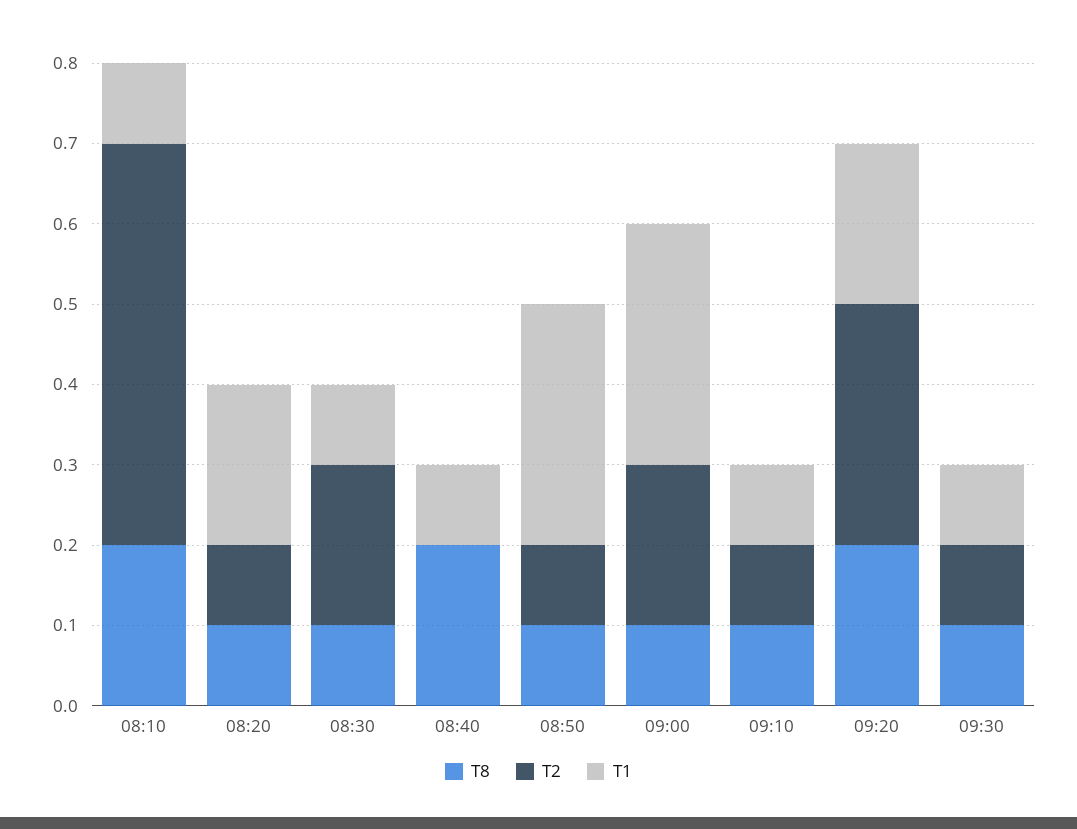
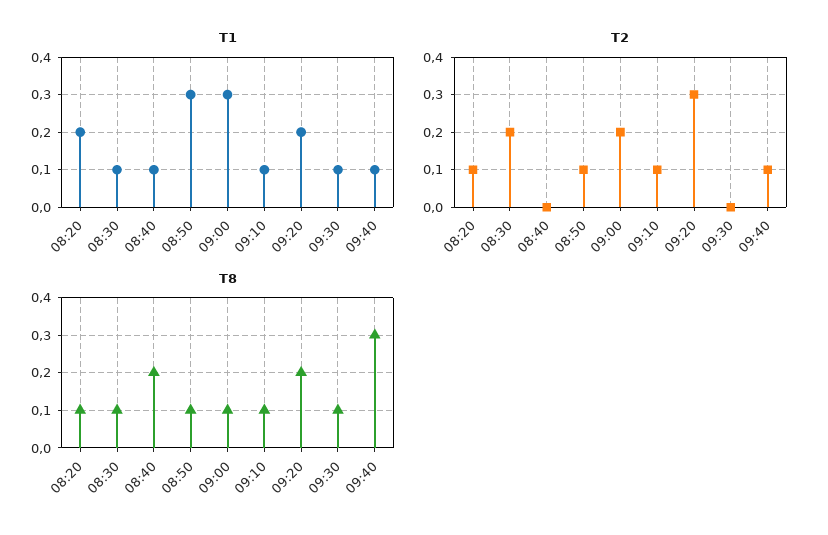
T8, 08:10: 0.2 -> none
T2, 08:10: 0.5 -> none
T1, 08:10: 0.1 -> none
T2, 09:30: 0.1 -> 0
T1, 09:40: none -> 0.1
T2, 09:40: none -> 0.1
T8, 09:40: none -> 0.3

